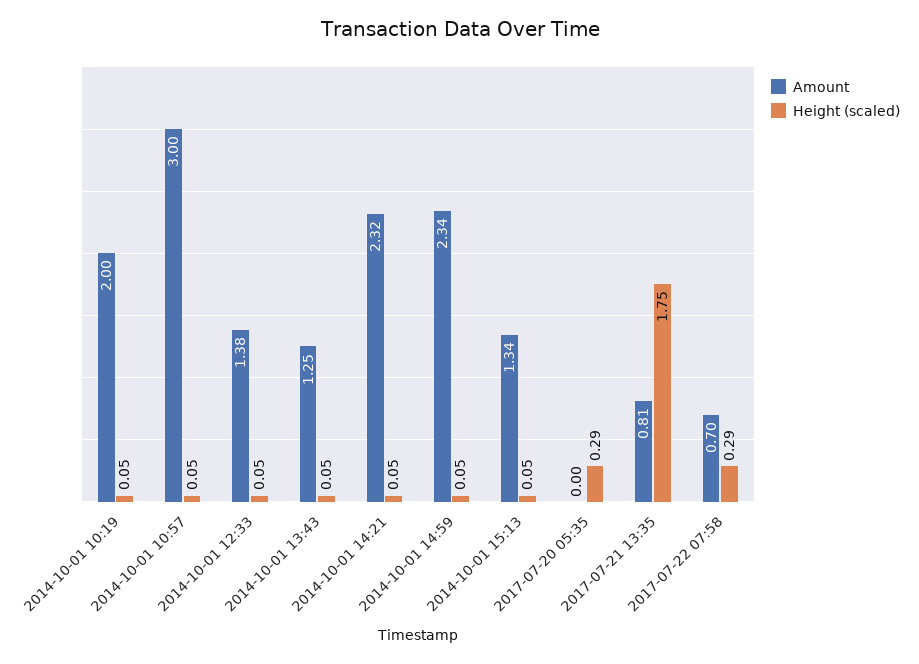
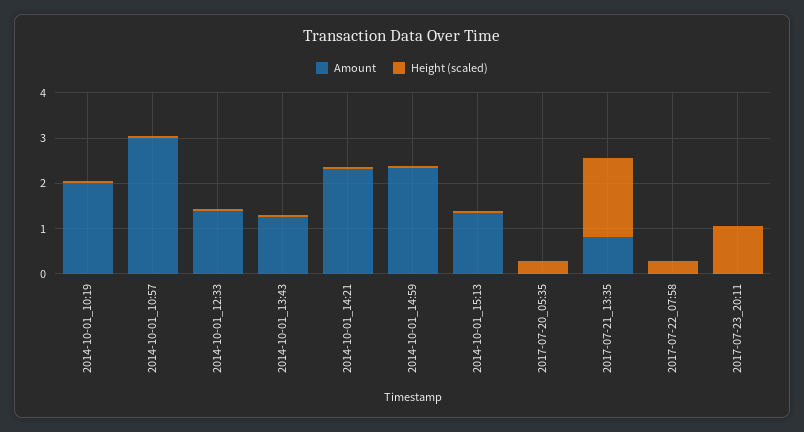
Amount, 2017-07-22 07:58: 0.7 -> 0
Amount, 2017-07-23_20:11: none -> 0
Height (scaled), 2017-07-23_20:11: none -> 1

